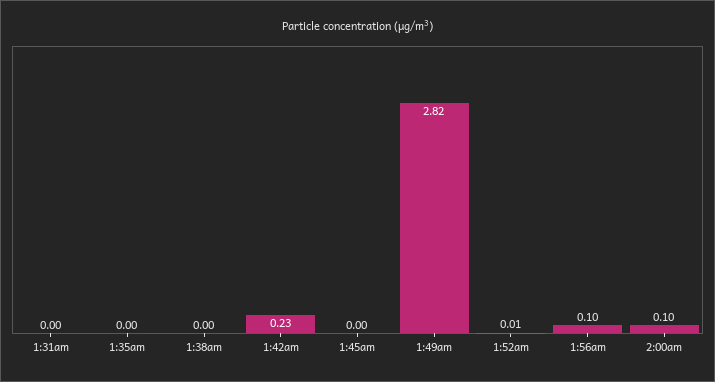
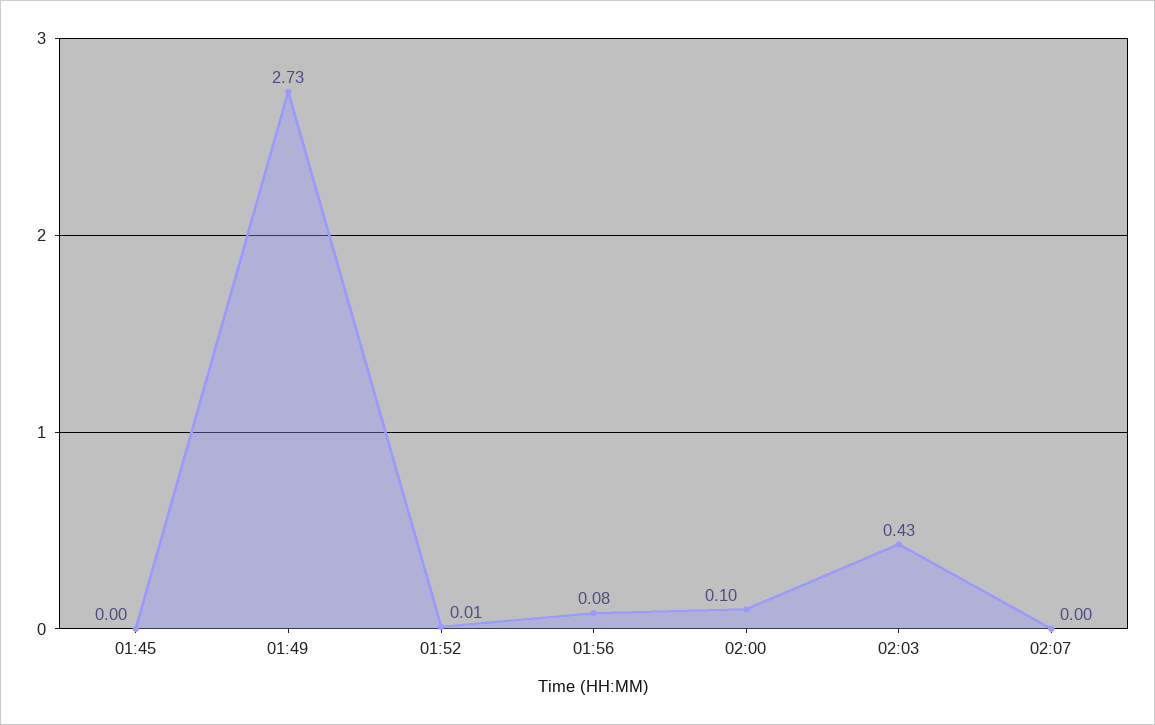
1:31am: 0 -> none
1:35am: 0 -> none
1:38am: 0 -> none
1:42am: 0.23 -> none
1:49am: 2.82 -> 2.73
1:56am: 0.1 -> 0.08
02:03: none -> 0.43
02:07: none -> 0

